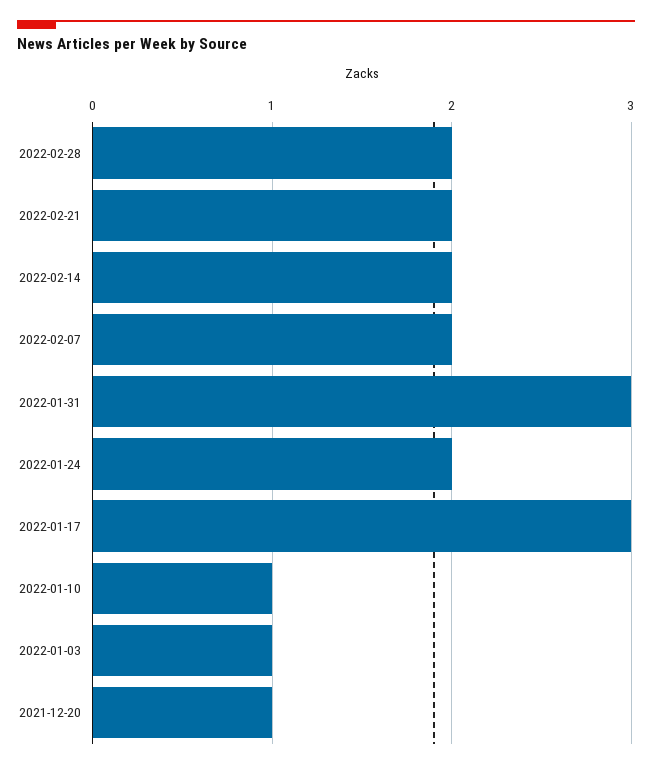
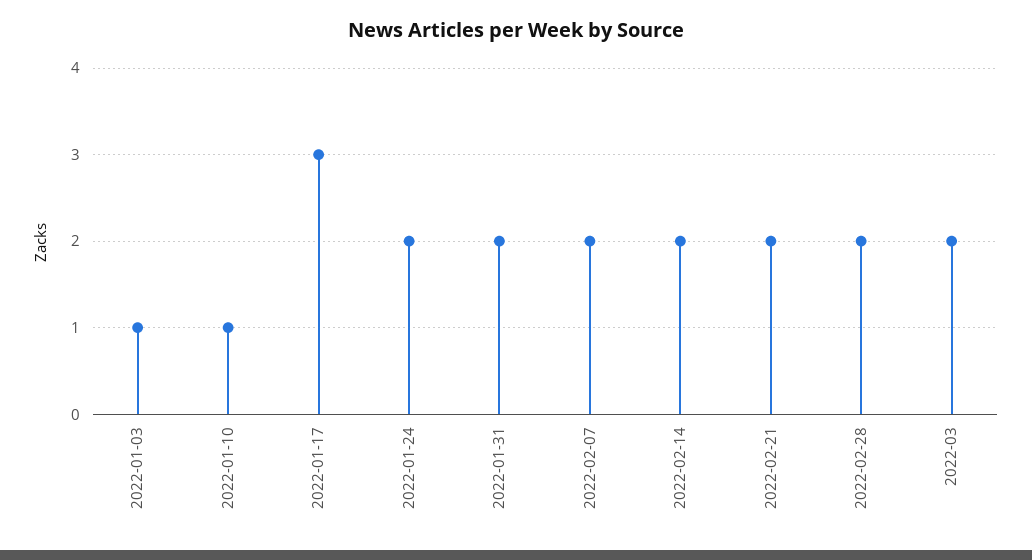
2022-01-31: 3 -> 2
2021-12-20: 1 -> none
2022-03: none -> 2

